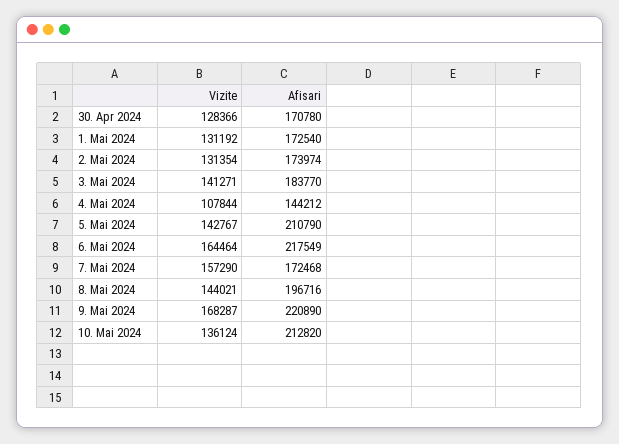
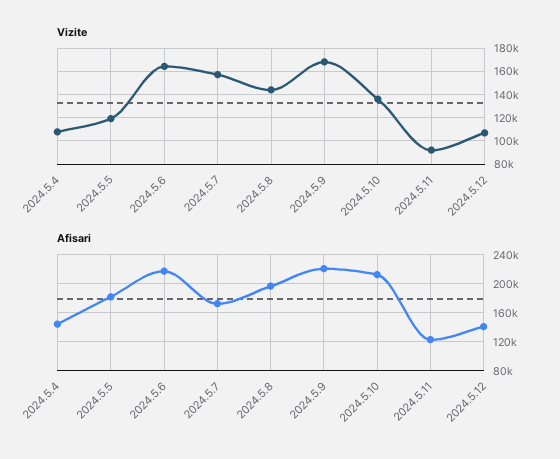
Vizite, 30. Apr 2024: 128366 -> none
Afisari, 30. Apr 2024: 170780 -> none
Vizite, 1. Mai 2024: 131192 -> none
Afisari, 1. Mai 2024: 172540 -> none
Vizite, 2. Mai 2024: 131354 -> none
Afisari, 2. Mai 2024: 173974 -> none
Vizite, 3. Mai 2024: 141271 -> none
Afisari, 3. Mai 2024: 183770 -> none
Vizite, 5. Mai 2024: 142767 -> 120000
Afisari, 5. Mai 2024: 210790 -> 180000
Vizite, 2024.5.11: none -> 90000
Vizite, 2024.5.12: none -> 110000
Afisari, 2024.5.11: none -> 120000
Afisari, 2024.5.12: none -> 140000

